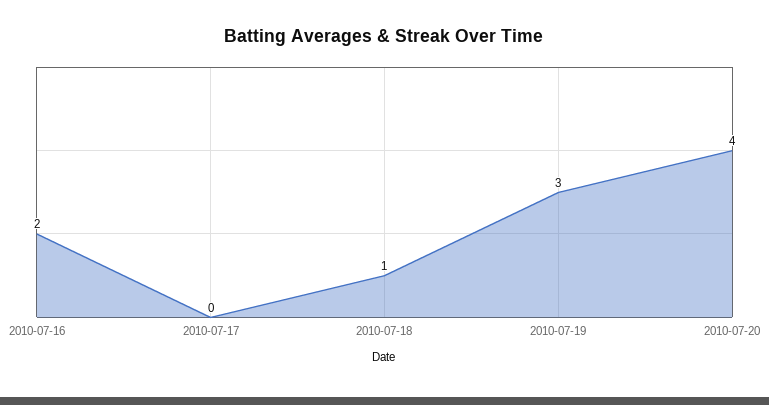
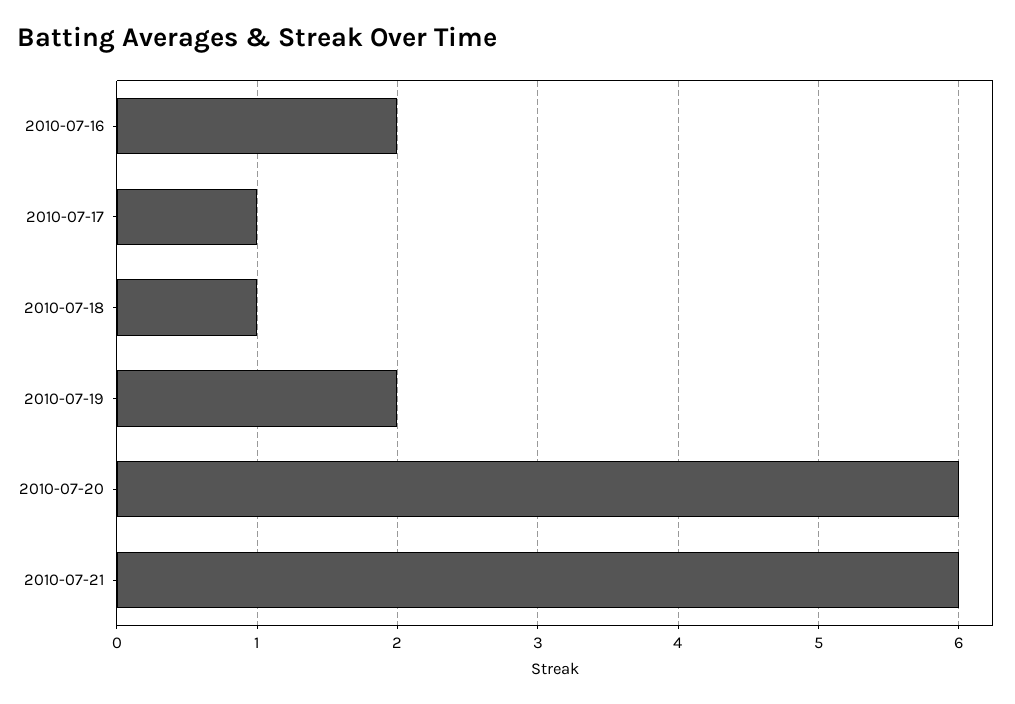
2010-07-17: 0 -> 1
2010-07-19: 3 -> 2
2010-07-20: 4 -> 6
2010-07-21: none -> 6

